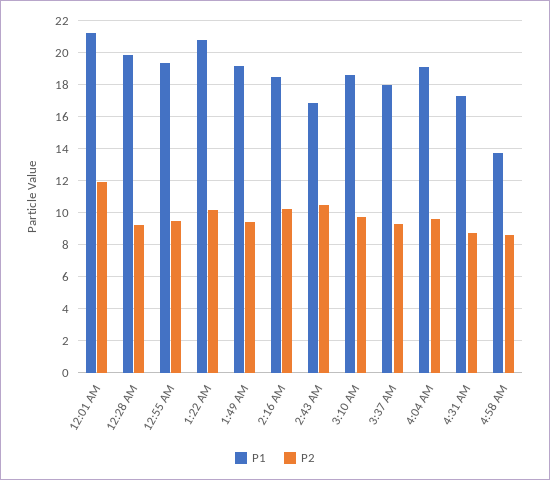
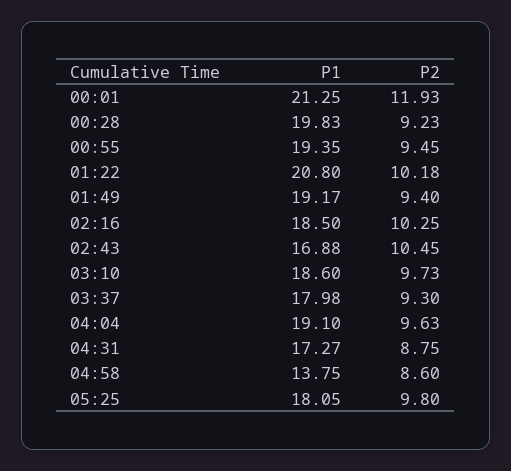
P1, 05:25: none -> 18.05
P2, 05:25: none -> 9.8

